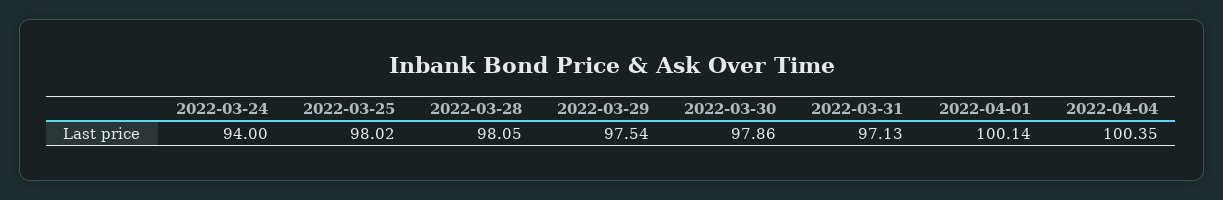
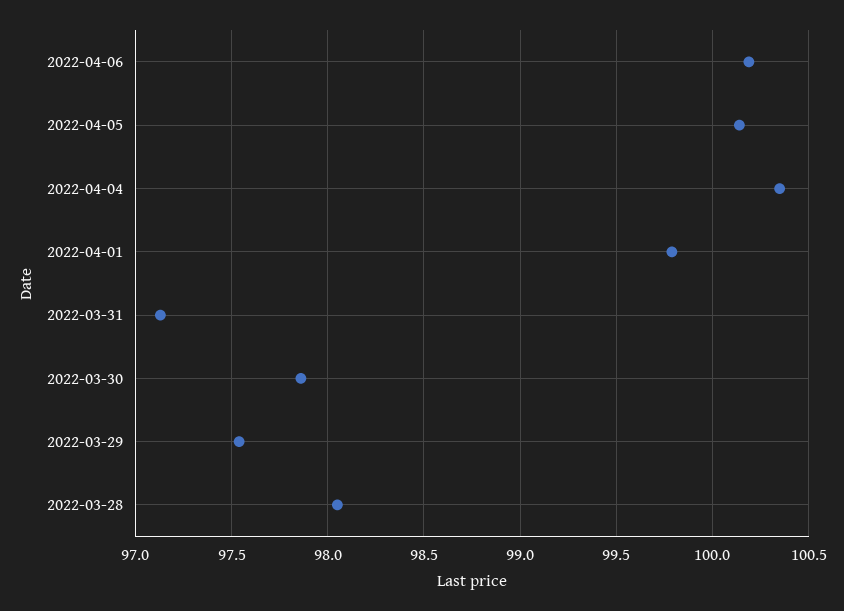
2022-03-24: 94 -> none
2022-03-25: 98.02 -> none
2022-04-01: 100.14 -> 99.8
2022-04-06: none -> 100.2
2022-04-05: none -> 100.15

